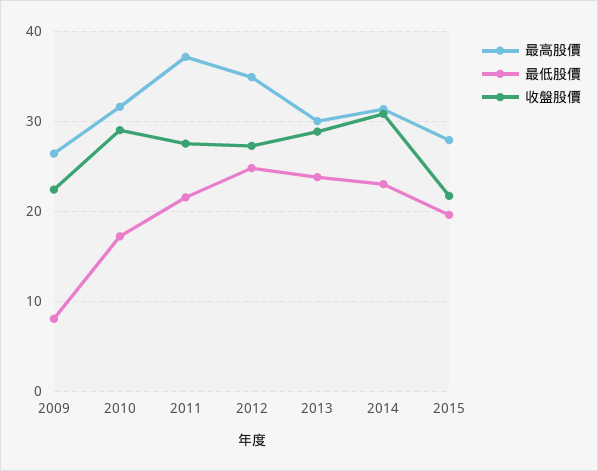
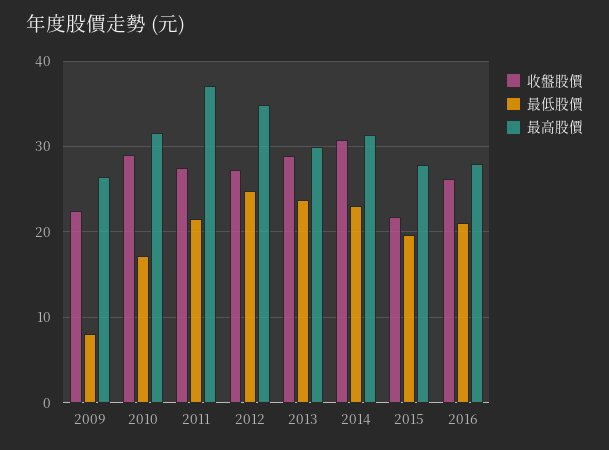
收盤股價, 2016: none -> 26
最低股價, 2016: none -> 21
最高股價, 2016: none -> 28

